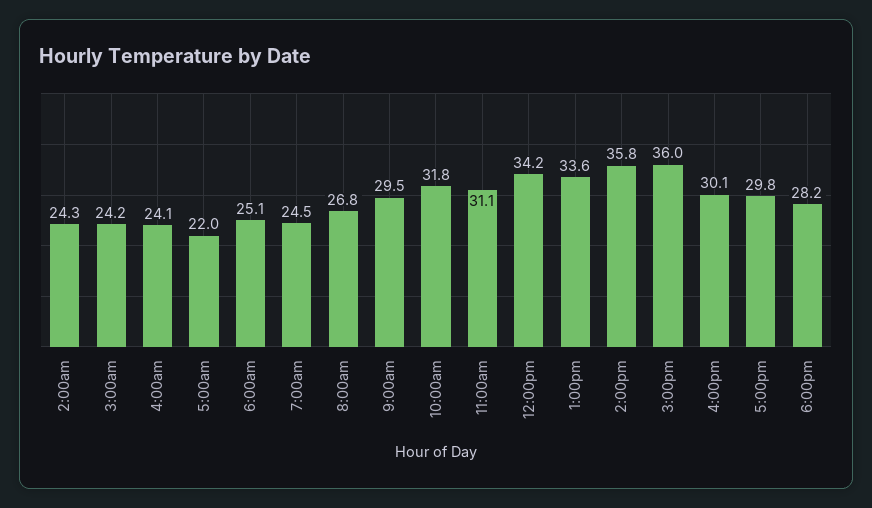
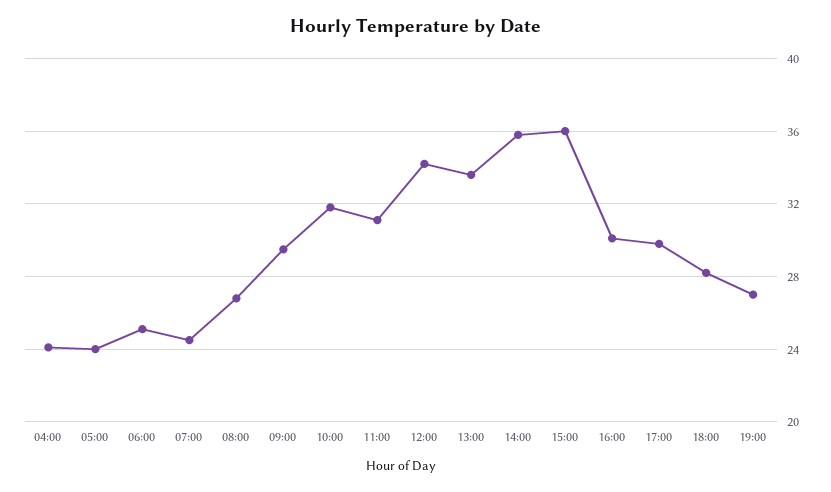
2:00am: 24.3 -> none
3:00am: 24.2 -> none
5:00am: 22 -> 24
19:00: none -> 27

